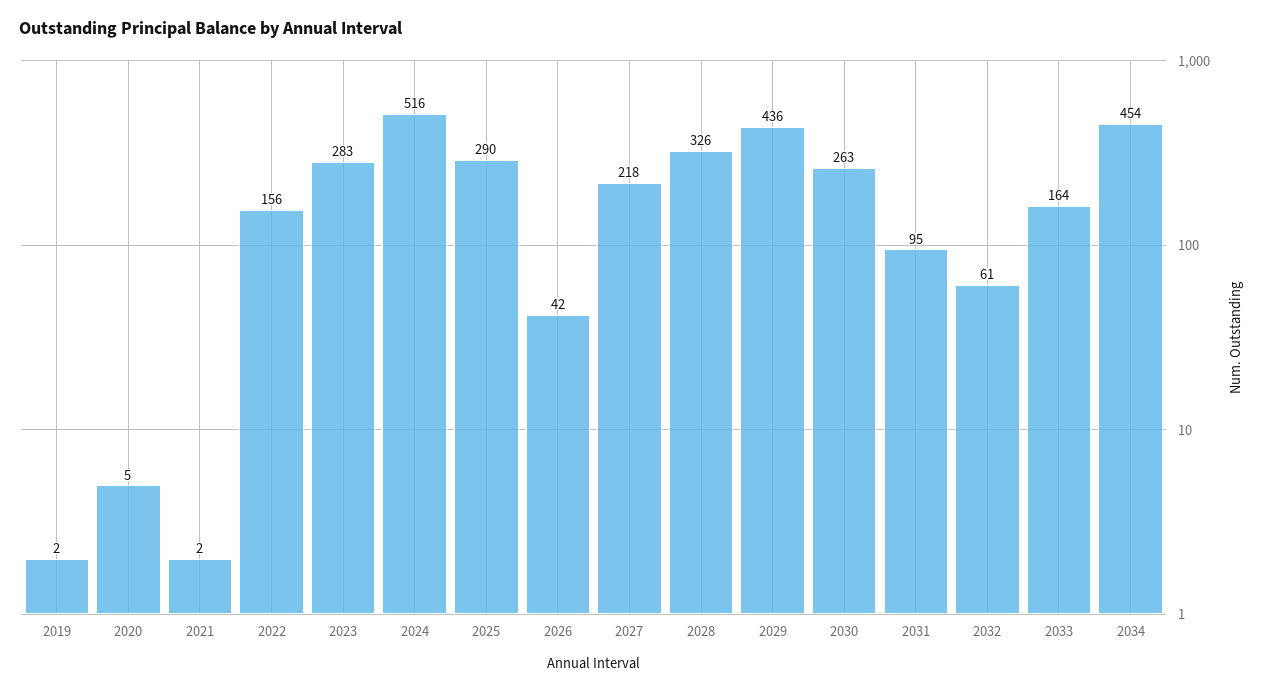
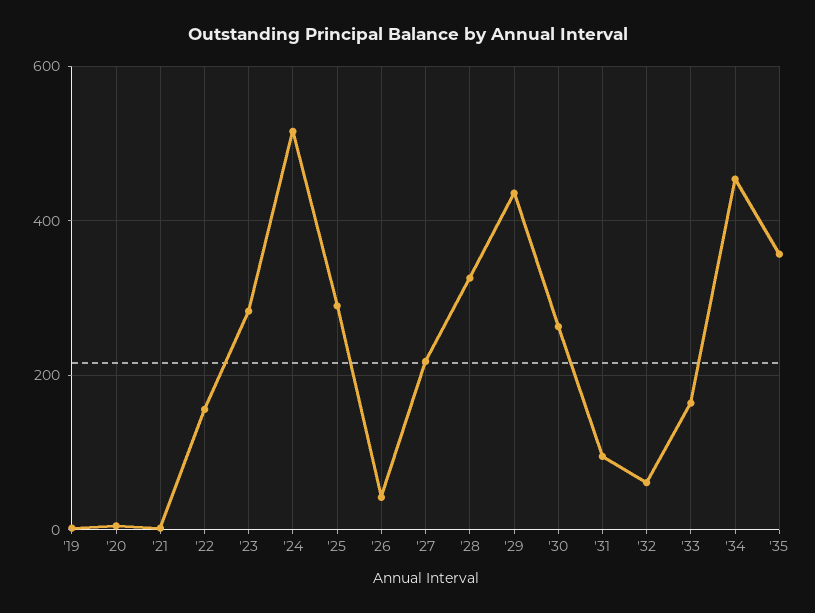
'35: none -> 360

